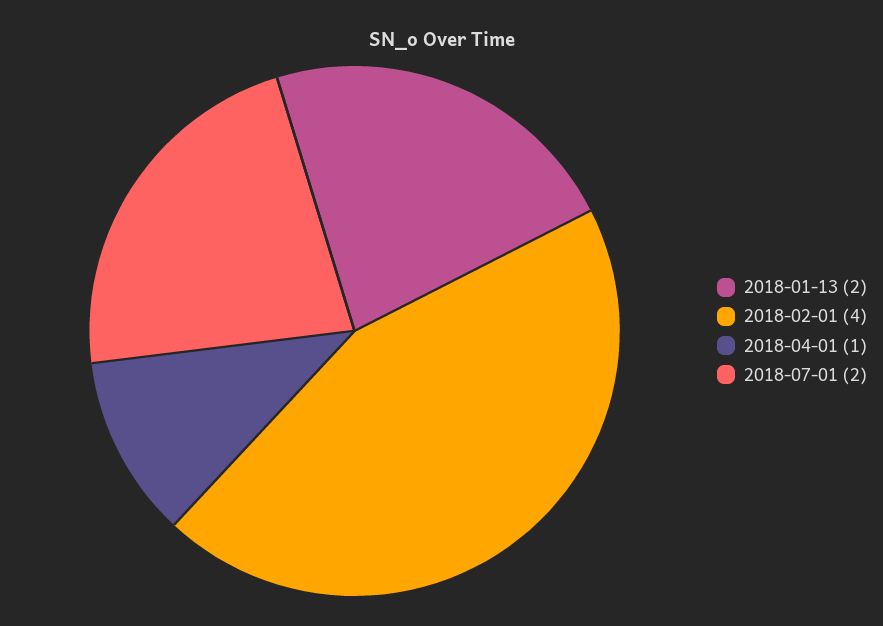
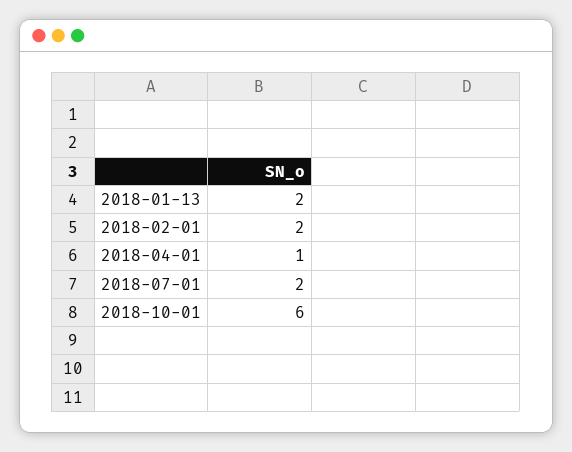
2018-02-01: 4 -> 2
2018-10-01: none -> 6

